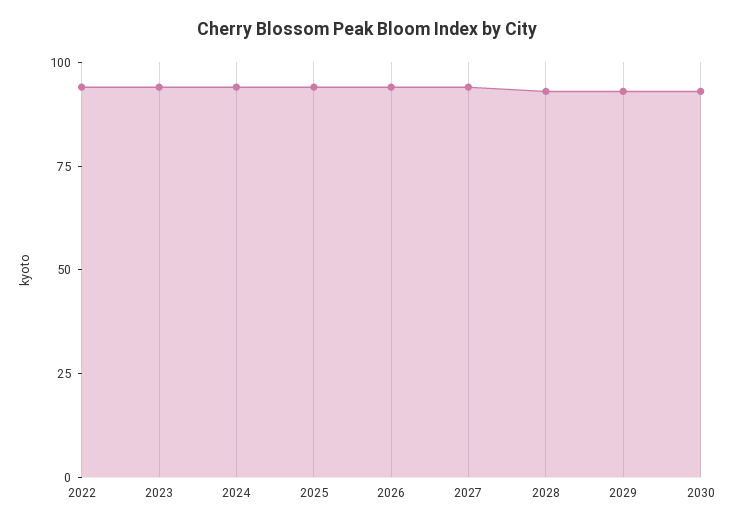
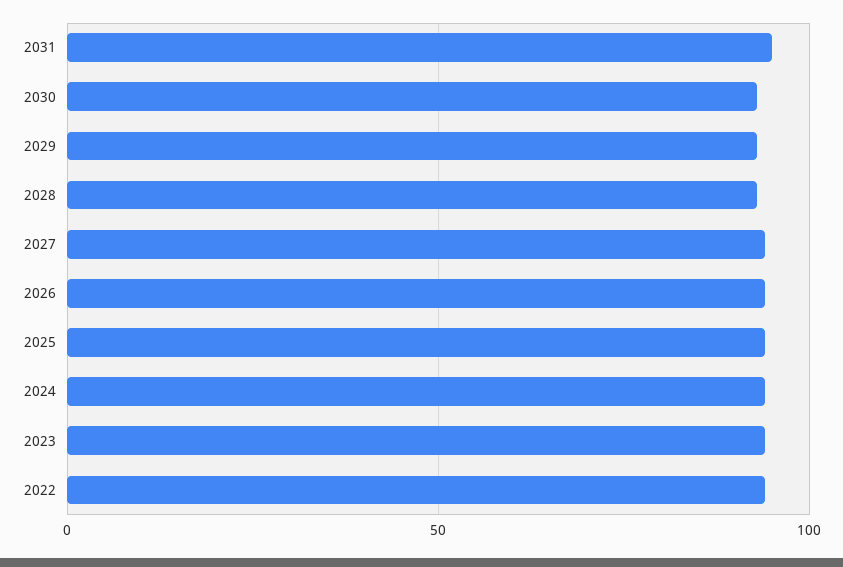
2031: none -> 95

